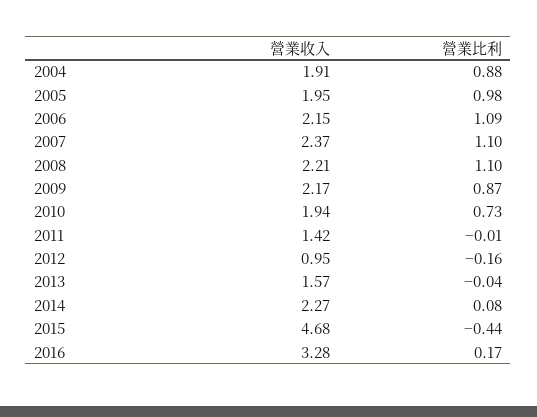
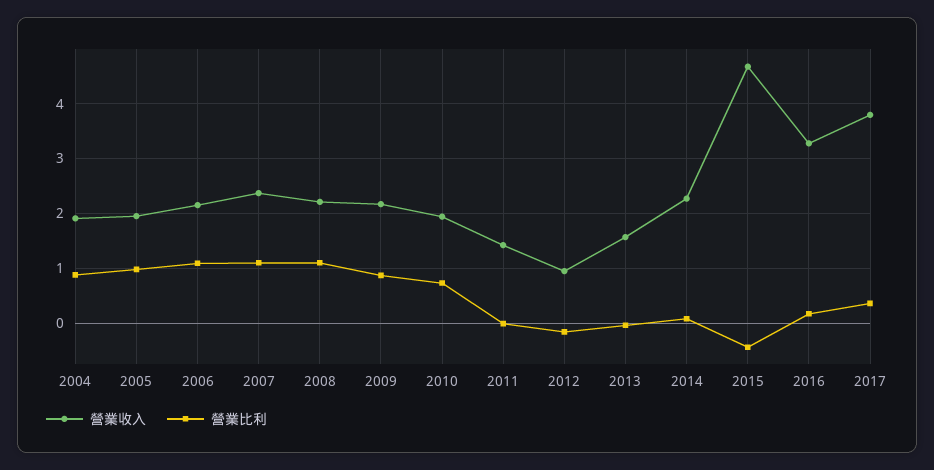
營業收入, 2017: none -> 3.8
營業比利, 2017: none -> 0.4

